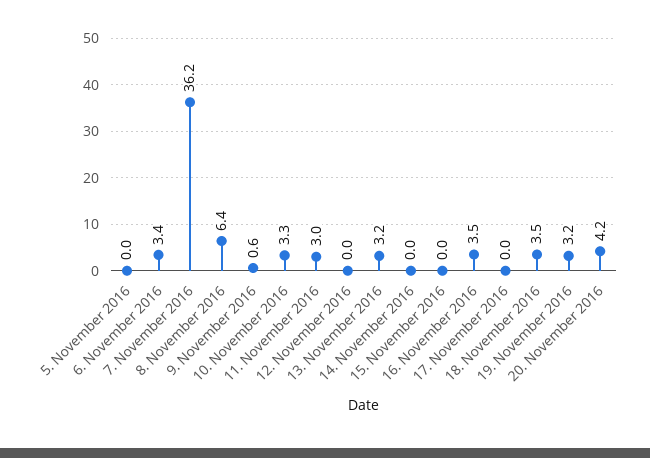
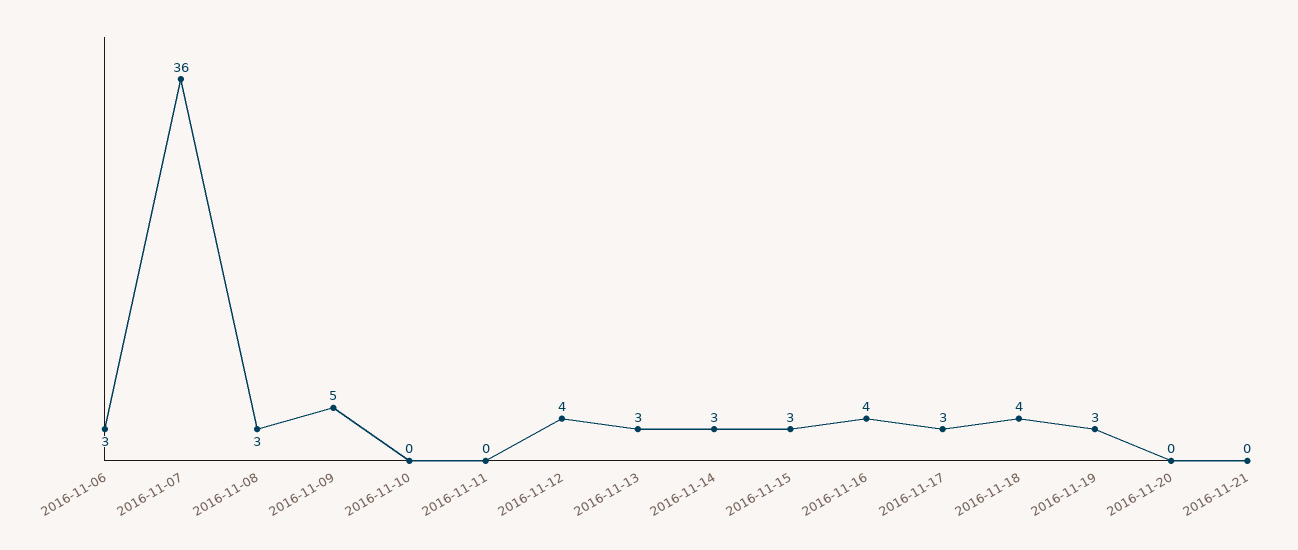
5. November 2016: 0 -> none
8. November 2016: 6.4 -> 3
9. November 2016: 0.6 -> 5
10. November 2016: 3.3 -> 0
11. November 2016: 3 -> 0
12. November 2016: 0 -> 4
14. November 2016: 0 -> 3
15. November 2016: 0 -> 3
17. November 2016: 0 -> 3
20. November 2016: 4.2 -> 0
2016-11-21: none -> 0

